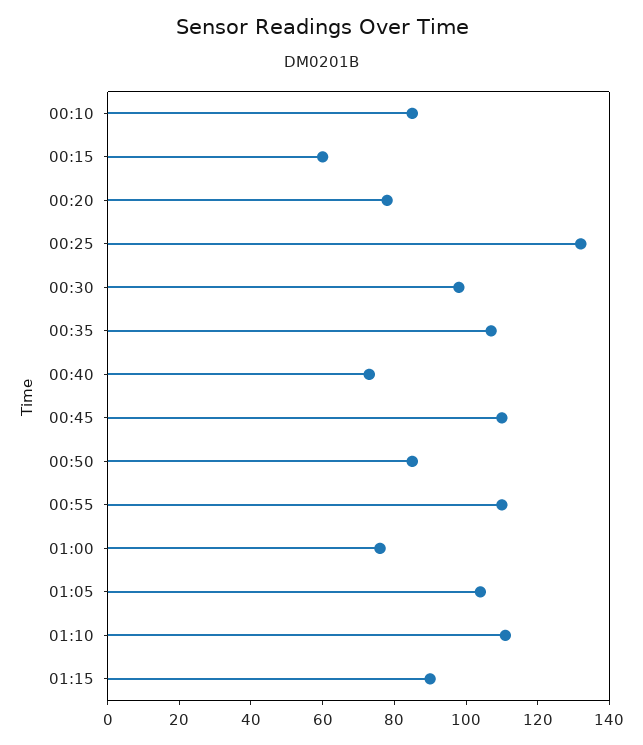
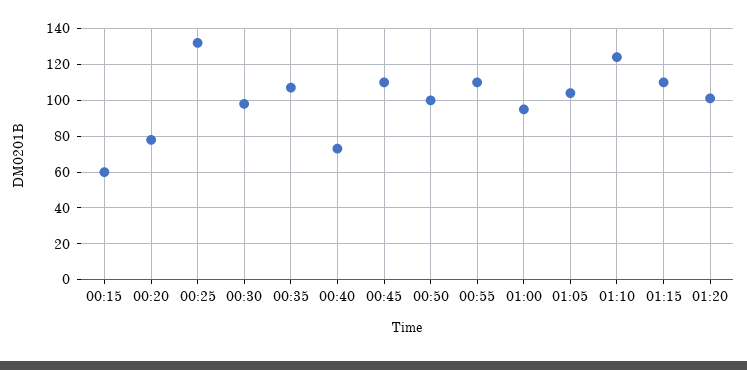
00:10: 85 -> none
00:50: 85 -> 100
01:00: 75 -> 95
01:10: 110 -> 125
01:15: 90 -> 110
01:20: none -> 100

